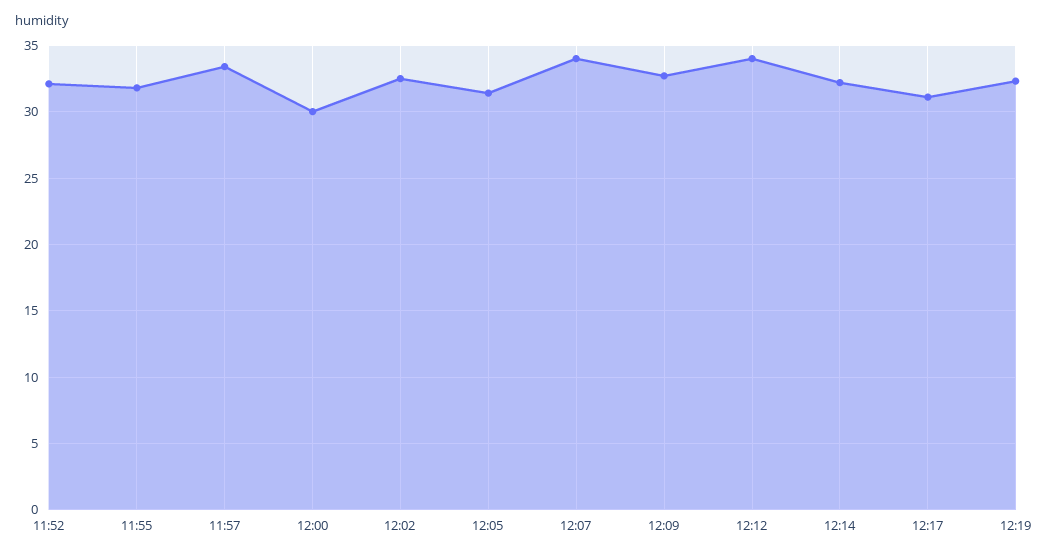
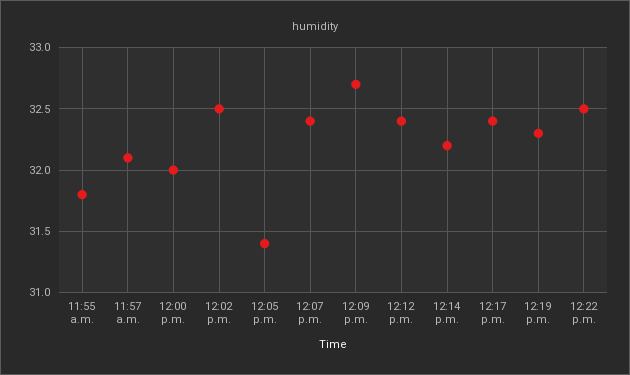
11:52: 32 -> none
11:57: 33.5 -> 32.1
12:00: 30 -> 32
12:07: 34 -> 32.4
12:12: 34 -> 32.4
12:17: 31 -> 32.4
12:22 p.m.: none -> 32.5

